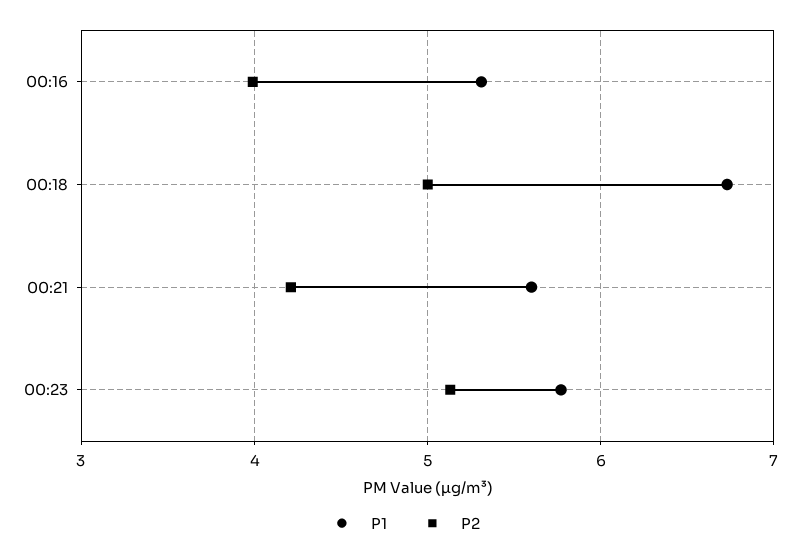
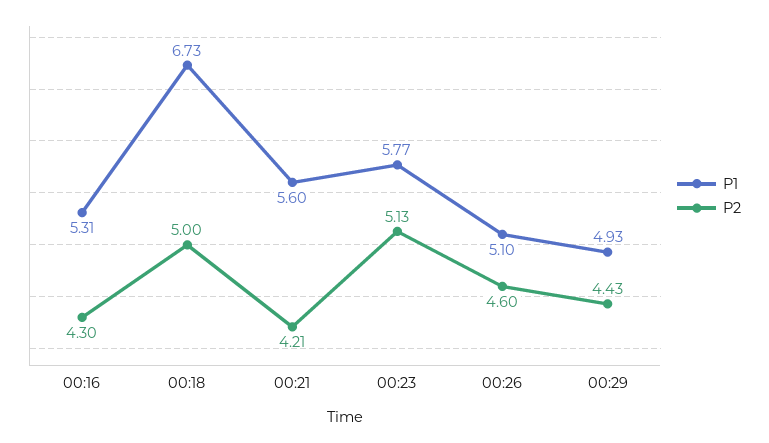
P2, 00:16: 4 -> 4.3
P1, 00:26: none -> 5.1
P2, 00:26: none -> 4.6
P1, 00:29: none -> 4.93
P2, 00:29: none -> 4.43

